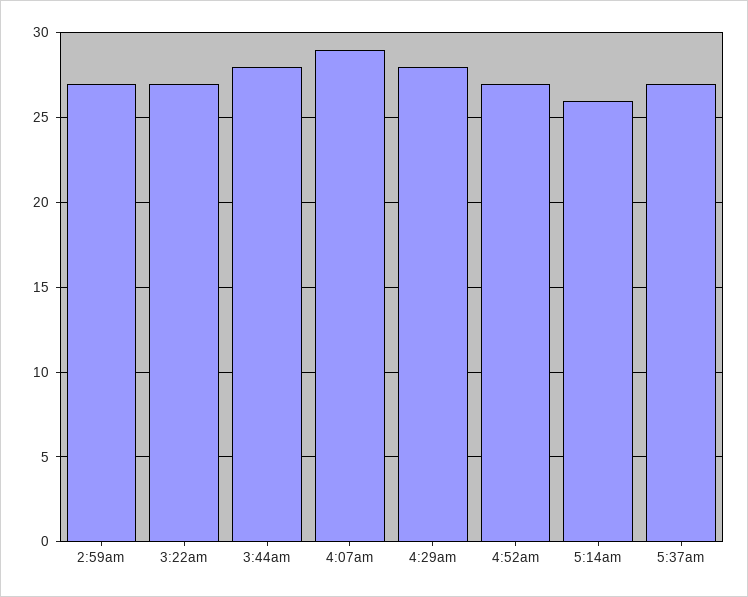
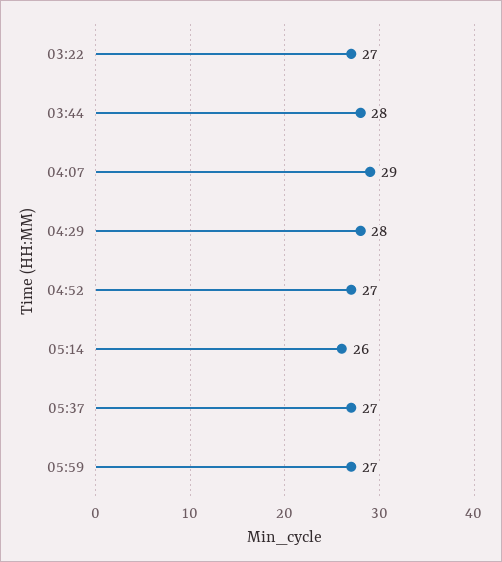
2:59am: 27 -> none
05:59: none -> 27

